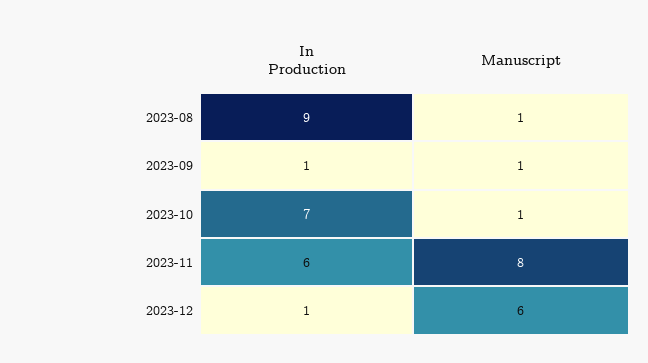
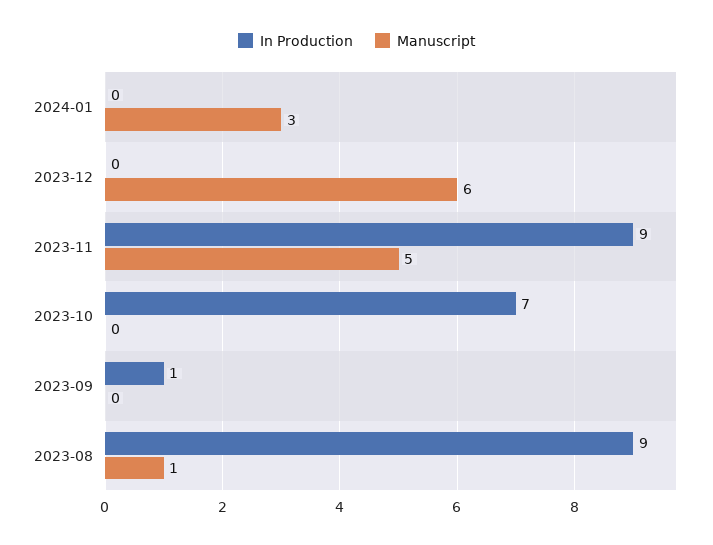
Manuscript, 2023-09: 1 -> 0
Manuscript, 2023-10: 1 -> 0
In Production, 2023-11: 6 -> 9
Manuscript, 2023-11: 8 -> 5
In Production, 2023-12: 1 -> 0
In Production, 2024-01: none -> 0
Manuscript, 2024-01: none -> 3

